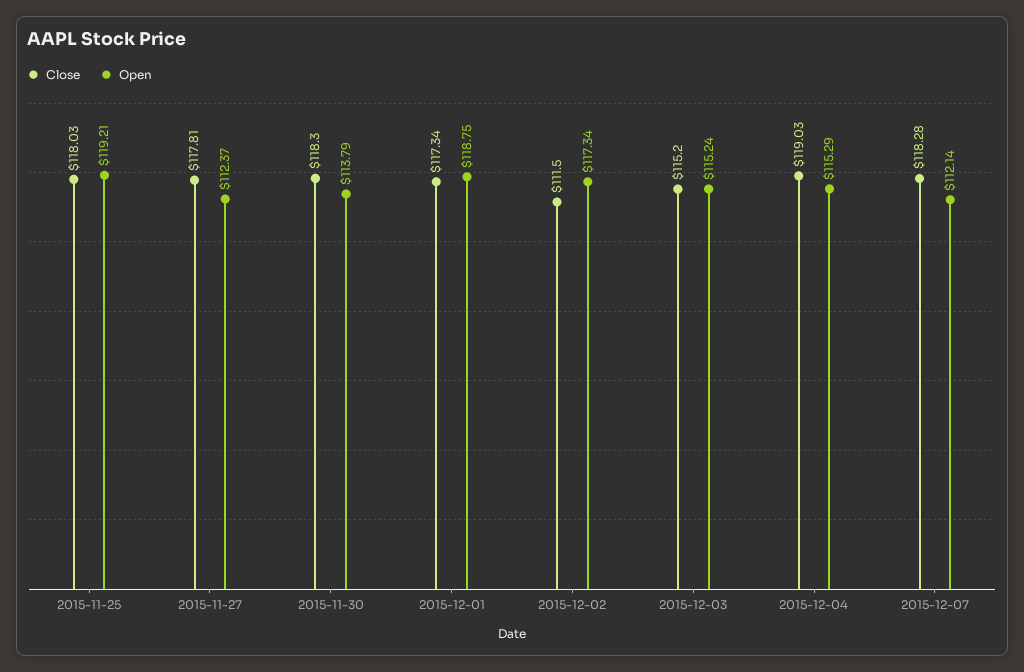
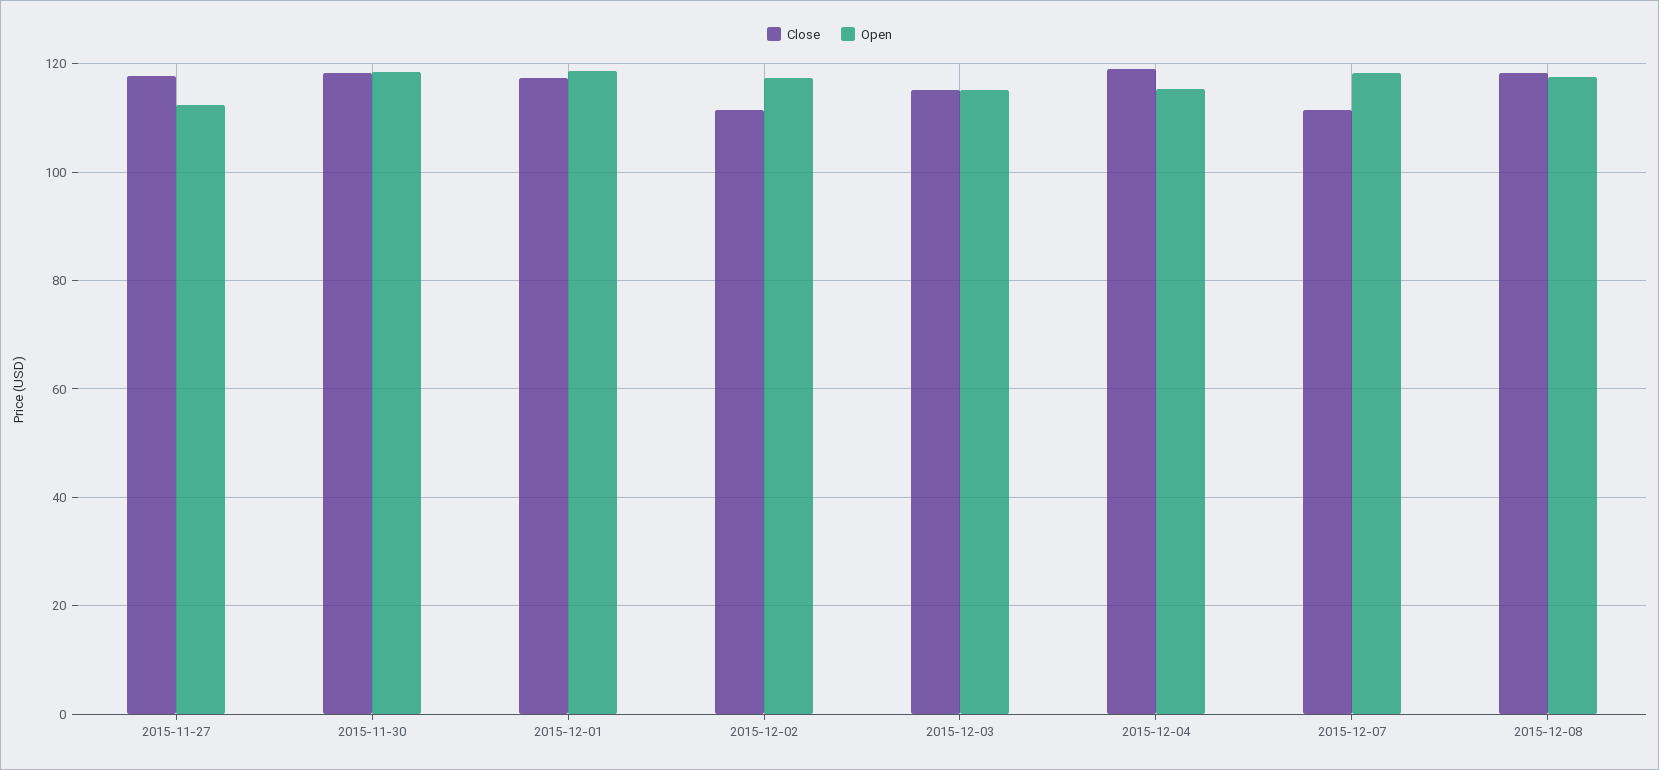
Close, 2015-11-25: 118.03 -> none
Open, 2015-11-25: 119.21 -> none
Open, 2015-11-30: 113.79 -> 118
Close, 2015-12-07: 118.28 -> 112
Open, 2015-12-07: 112.14 -> 118
Close, 2015-12-08: none -> 118
Open, 2015-12-08: none -> 118

